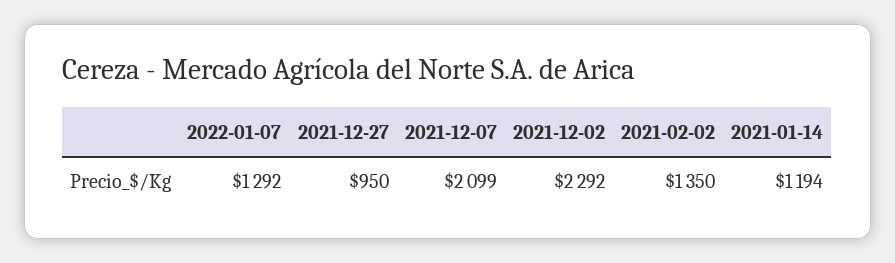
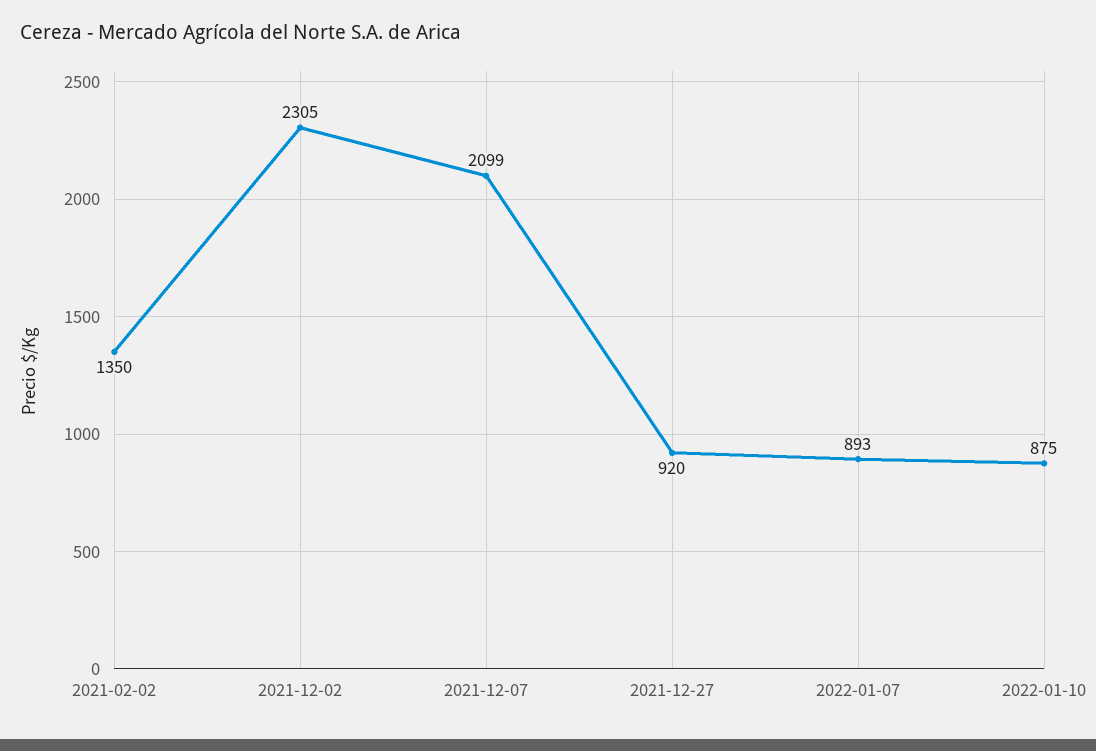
2022-01-07: 1292 -> 893
2021-12-27: 950 -> 920
2021-12-02: 2292 -> 2305
2021-01-14: 1194 -> none
2022-01-10: none -> 875

